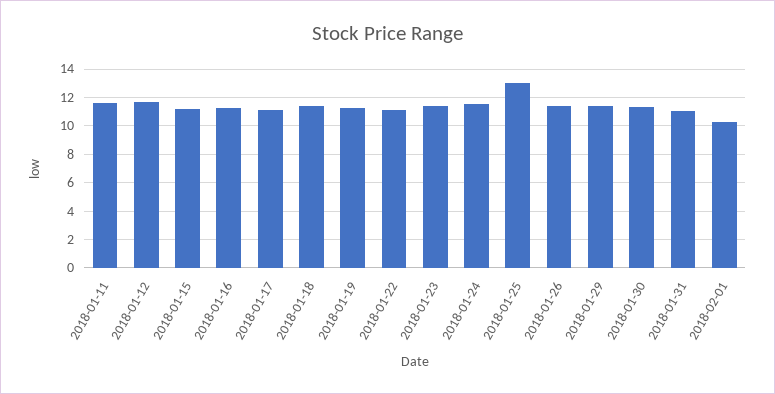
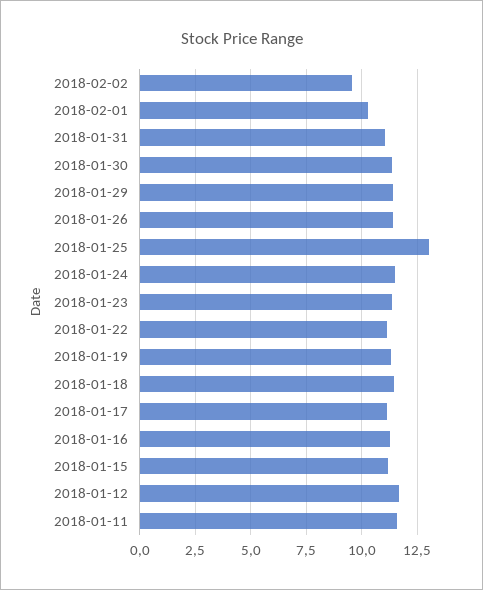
2018-02-02: none -> 9.5

